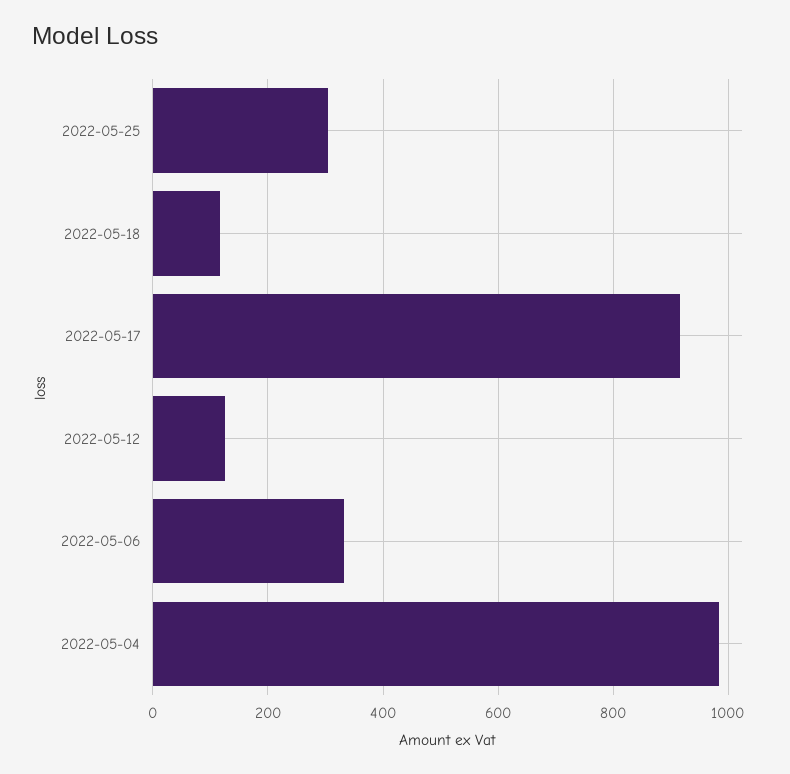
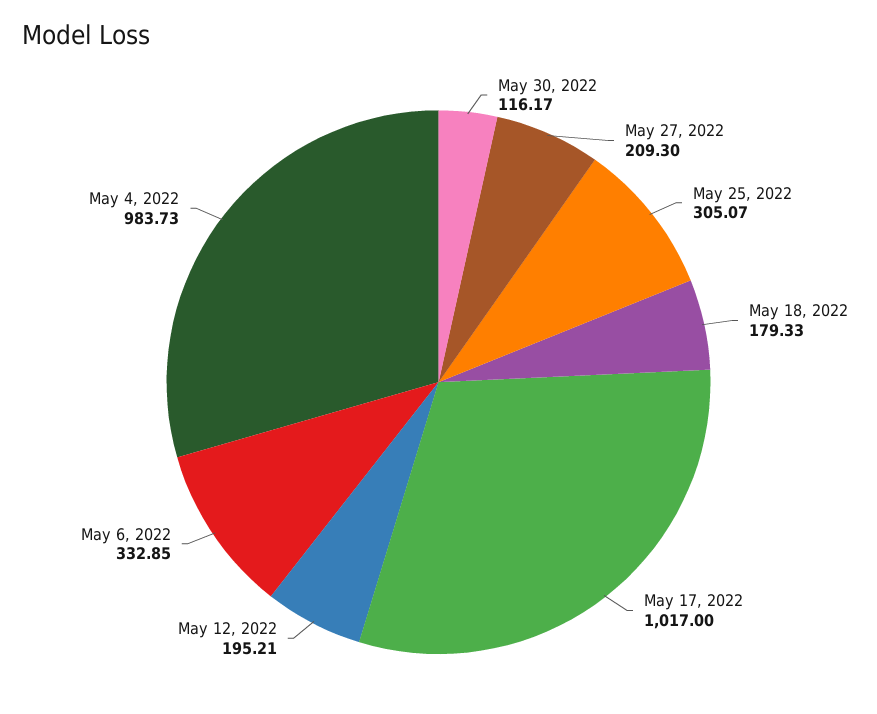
2022-05-18: 120 -> 179.33
2022-05-17: 920 -> 1017
2022-05-12: 120 -> 195.21
May 30, 2022: none -> 116.17
May 27, 2022: none -> 209.3

